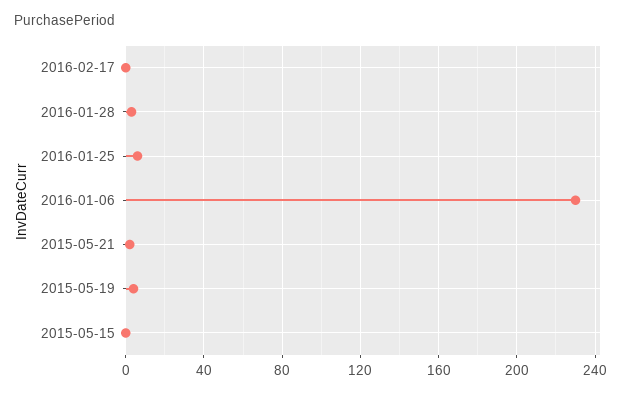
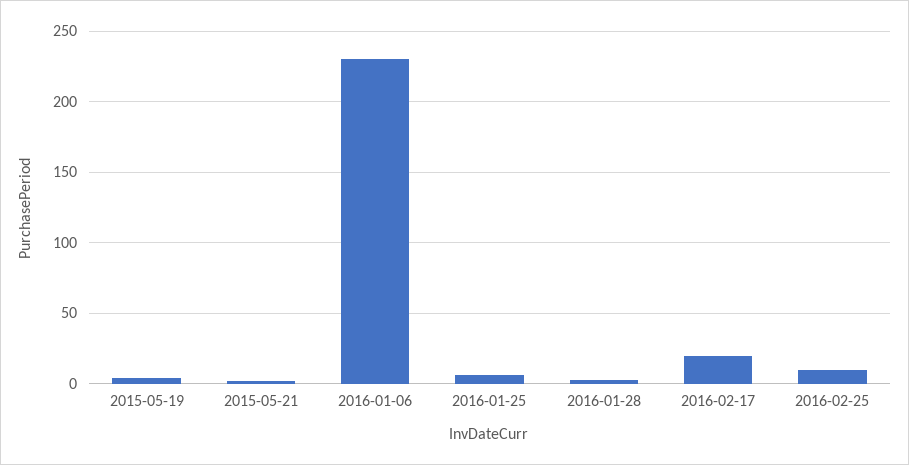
2016-02-17: 0 -> 20
2015-05-15: 0 -> none
2016-02-25: none -> 10

